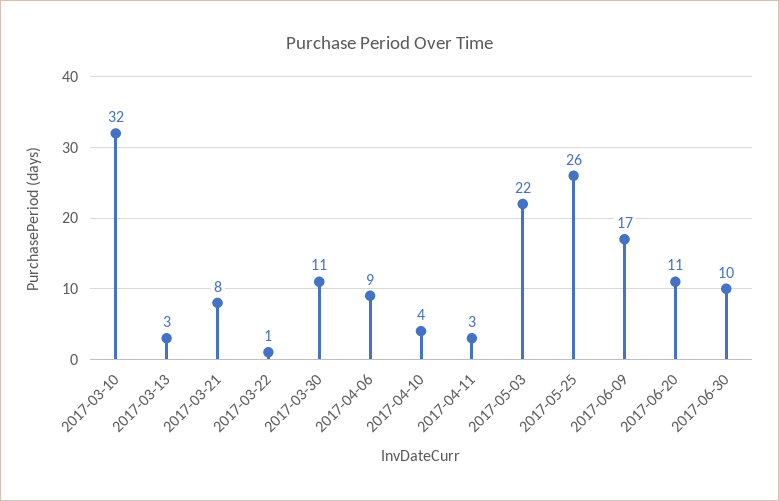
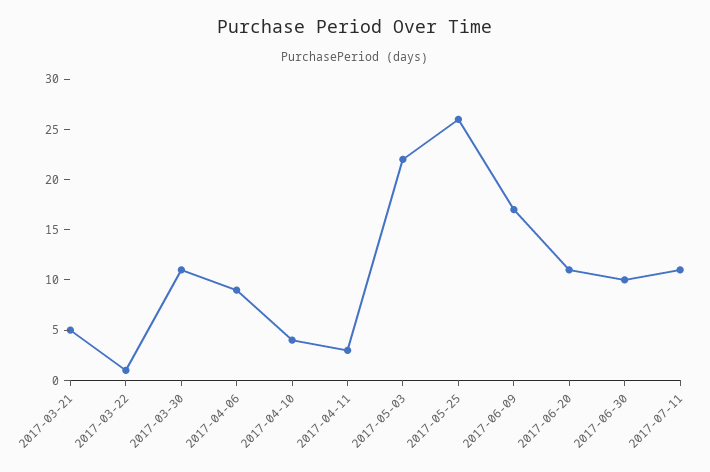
2017-03-10: 32 -> none
2017-03-13: 3 -> none
2017-03-21: 8 -> 5
2017-07-11: none -> 11

